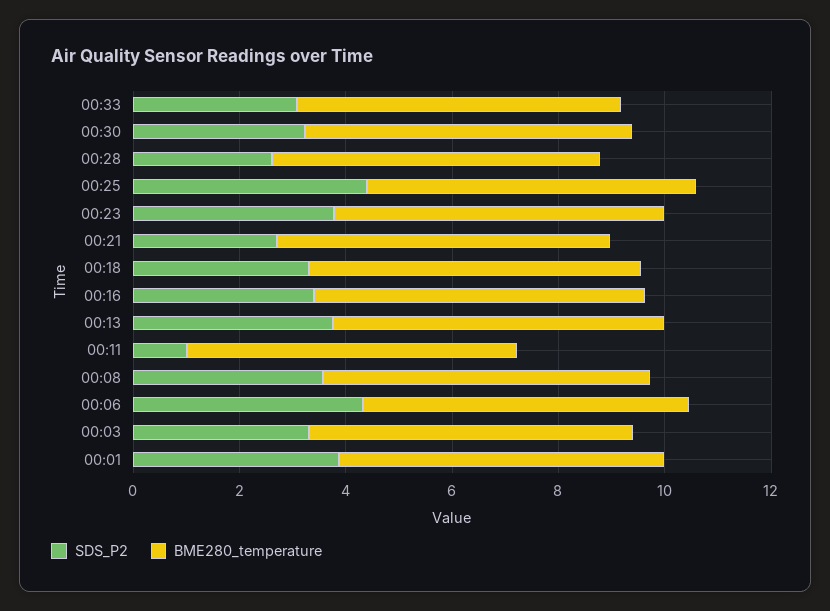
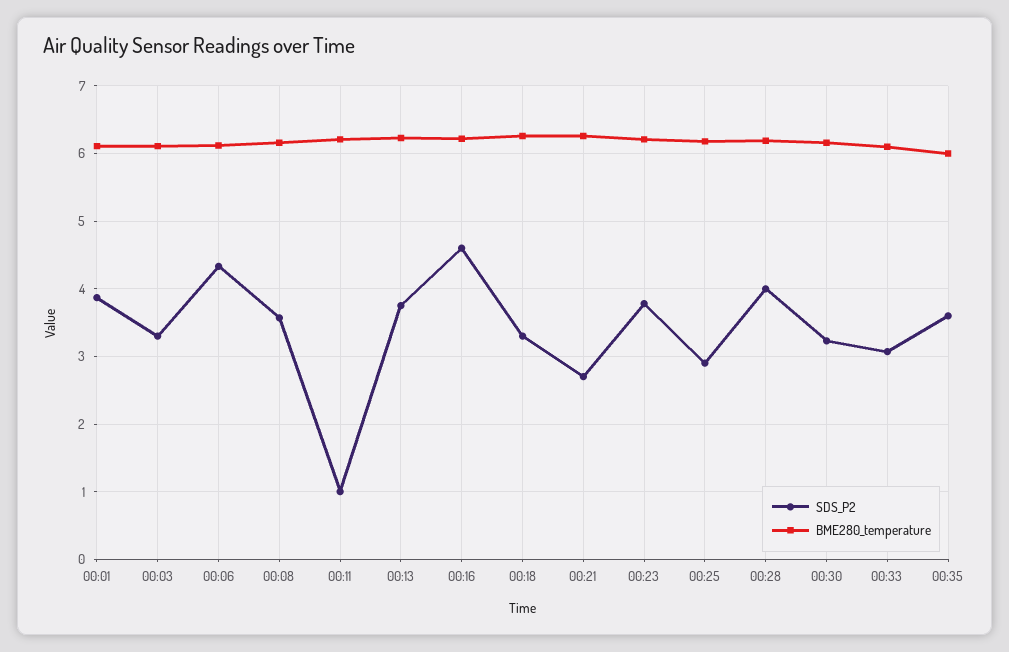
SDS_P2, 00:28: 2.5 -> 4
SDS_P2, 00:25: 4.5 -> 2.9
SDS_P2, 00:16: 3.5 -> 4.6
SDS_P2, 00:35: none -> 3.6
BME280_temperature, 00:35: none -> 6

